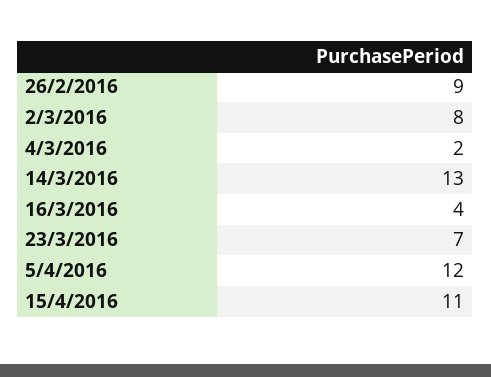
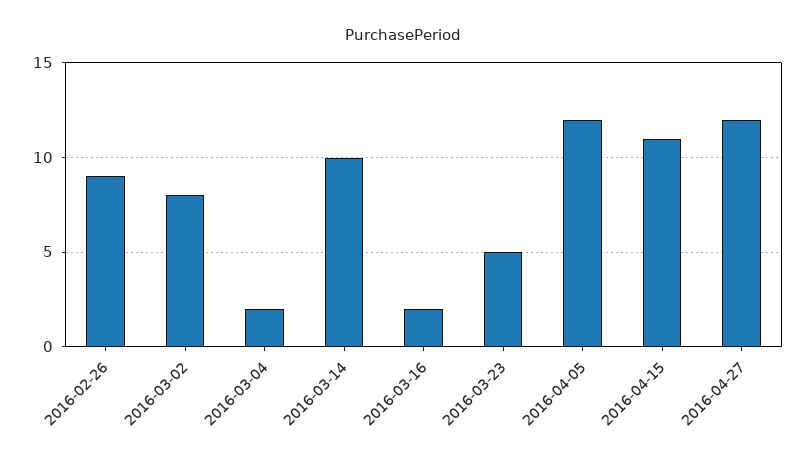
14/3/2016: 13 -> 10
16/3/2016: 4 -> 2
23/3/2016: 7 -> 5
2016-04-27: none -> 12

